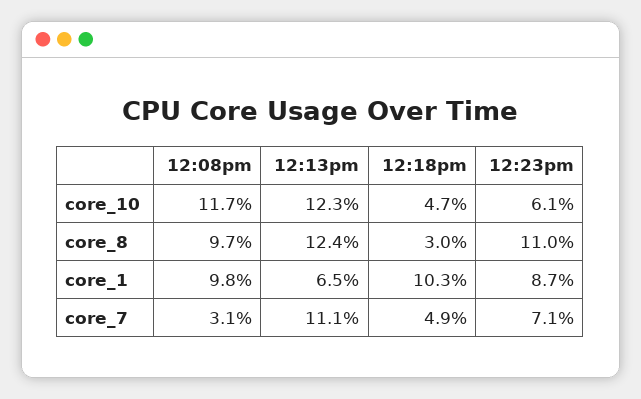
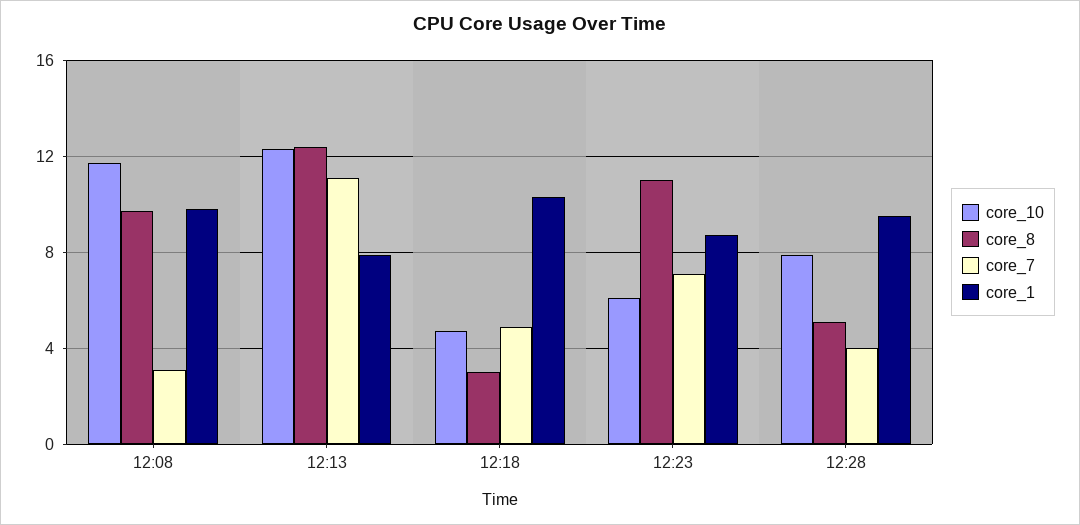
core_1, 12:13pm: 6.5 -> 8
core_10, 12:28: none -> 8
core_8, 12:28: none -> 5
core_7, 12:28: none -> 4
core_1, 12:28: none -> 9.5

